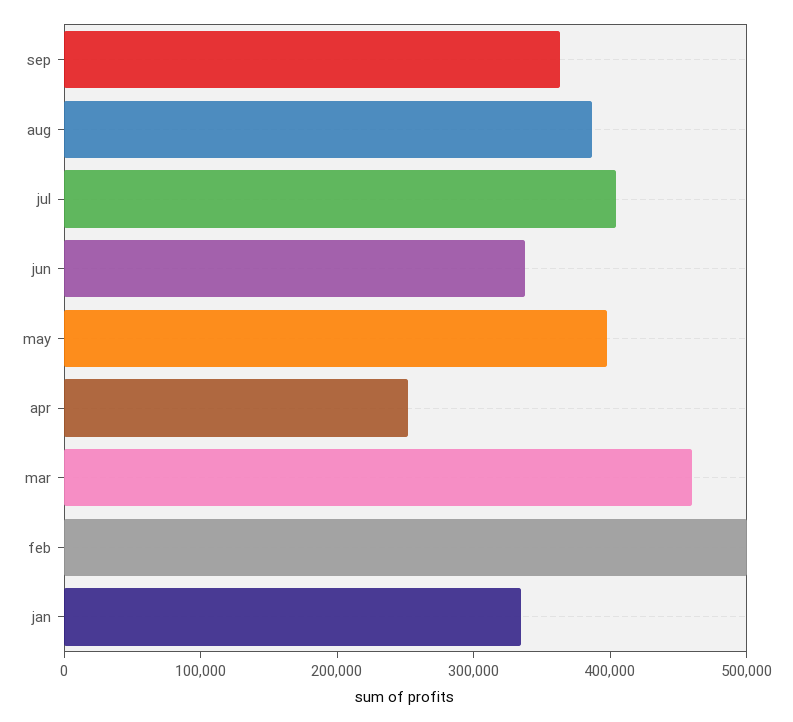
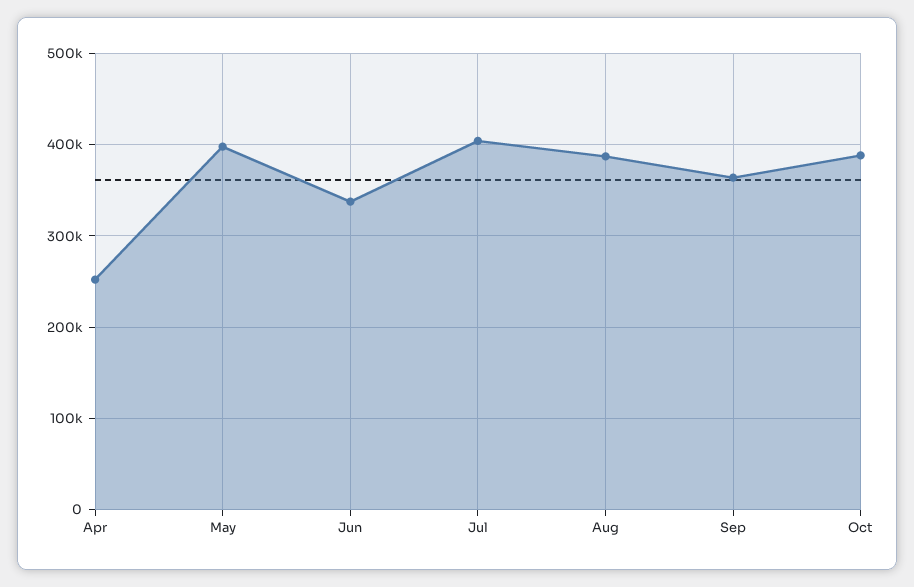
mar: 460000 -> none
feb: 500000 -> none
jan: 340000 -> none
Oct: none -> 390000

